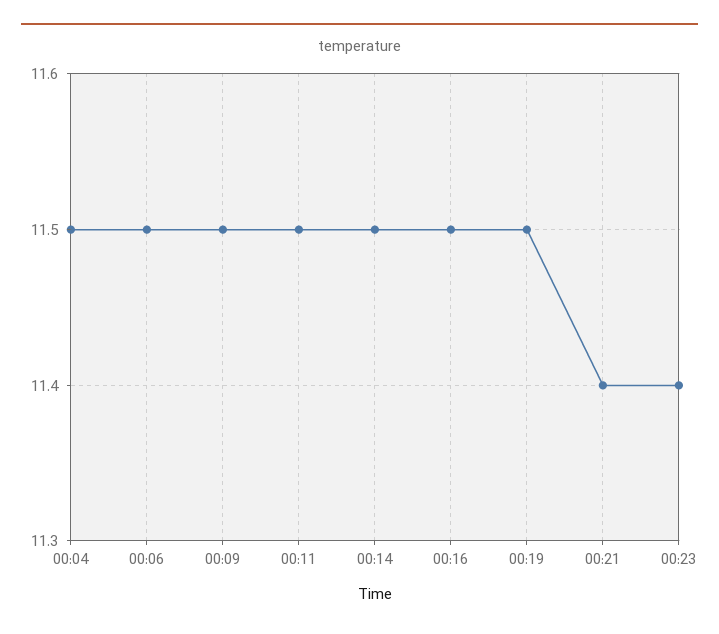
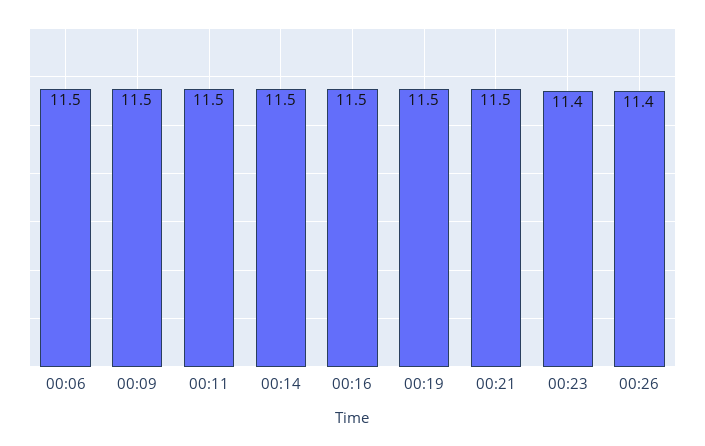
00:04: 11.5 -> none
00:21: 11.4 -> 11.5
00:26: none -> 11.4

